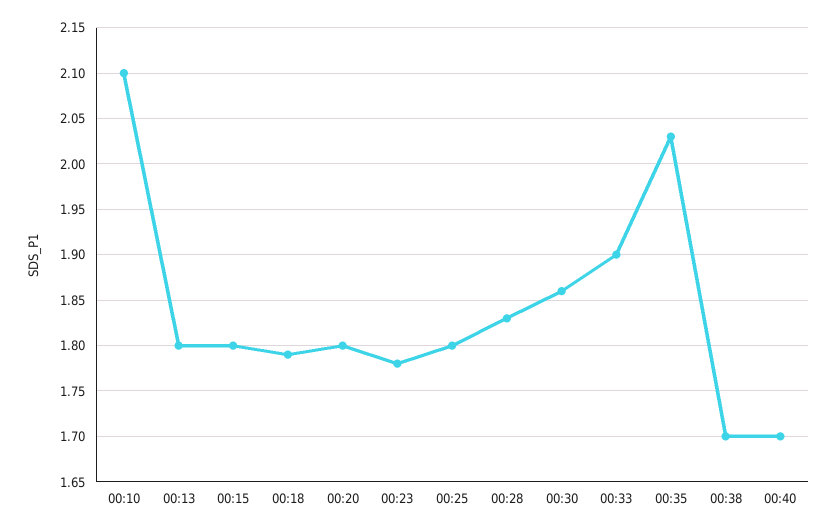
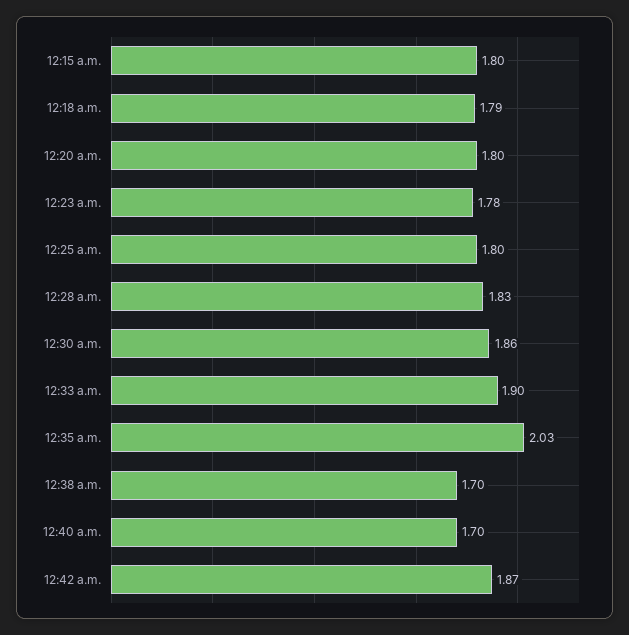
00:10: 2.1 -> none
00:13: 1.8 -> none
12:42 a.m.: none -> 1.87

